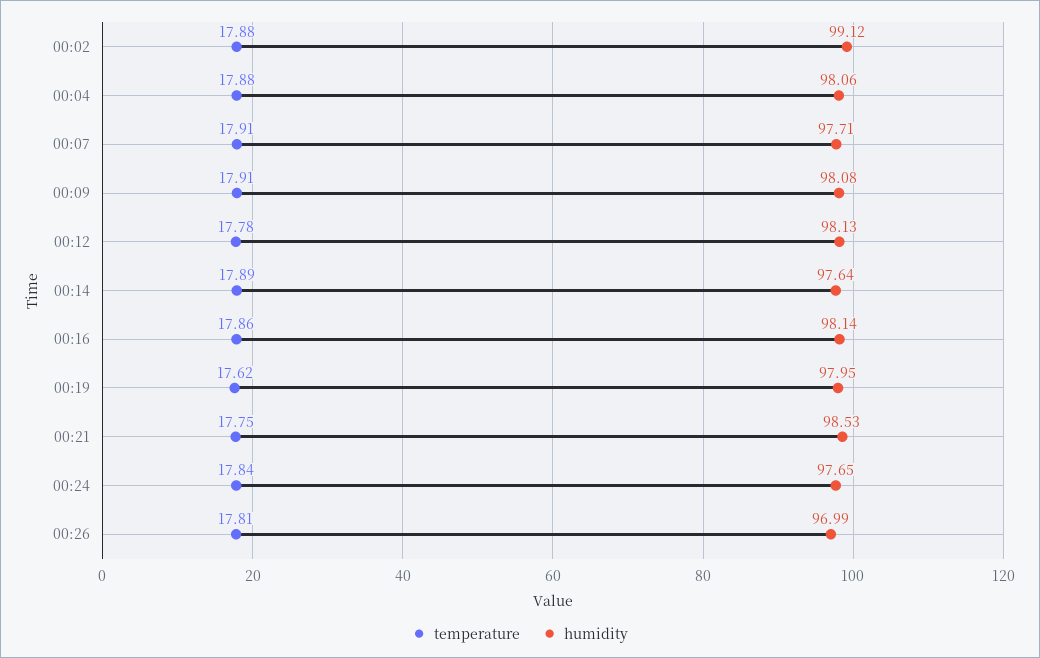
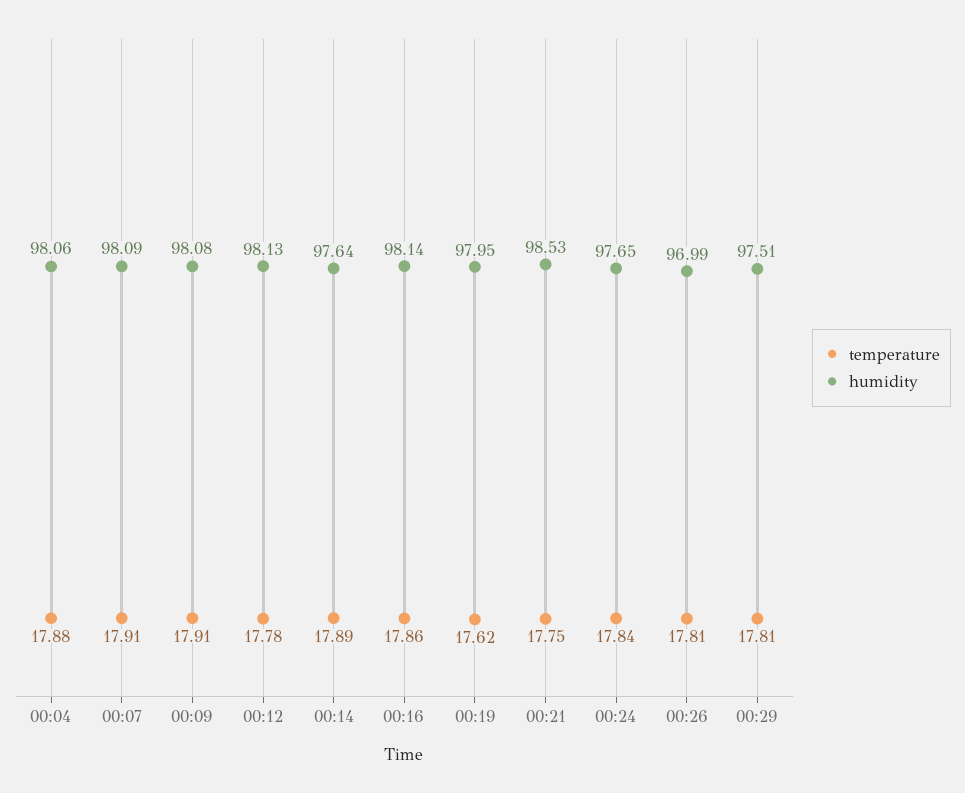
temperature, 00:02: 17.88 -> none
humidity, 00:02: 99.12 -> none
humidity, 00:07: 97.71 -> 98.09
temperature, 00:29: none -> 17.81
humidity, 00:29: none -> 97.51

